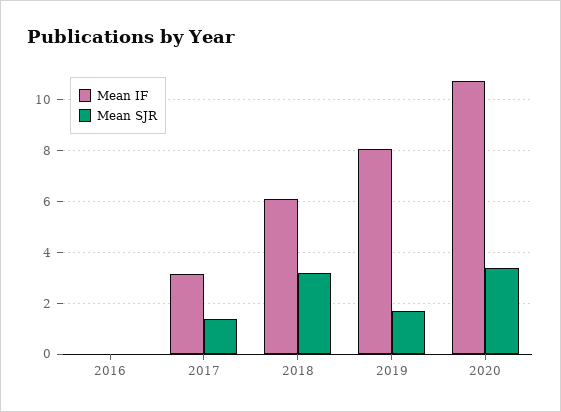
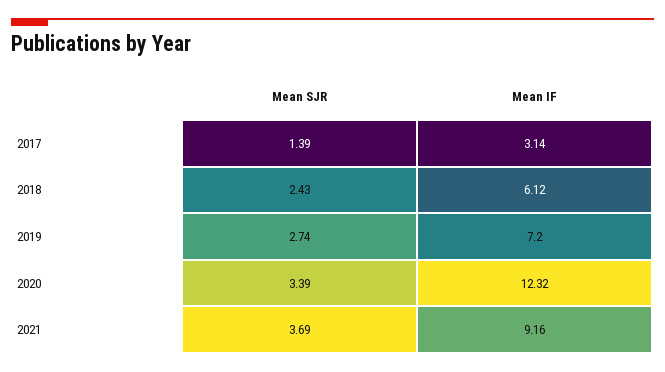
Mean IF, 2016: 0 -> none
Mean SJR, 2016: 0 -> none
Mean SJR, 2018: 3.25 -> 2.43
Mean IF, 2019: 8 -> 7.2
Mean SJR, 2019: 1.75 -> 2.74
Mean IF, 2020: 10.75 -> 12.32
Mean SJR, 2021: none -> 3.69
Mean IF, 2021: none -> 9.16

